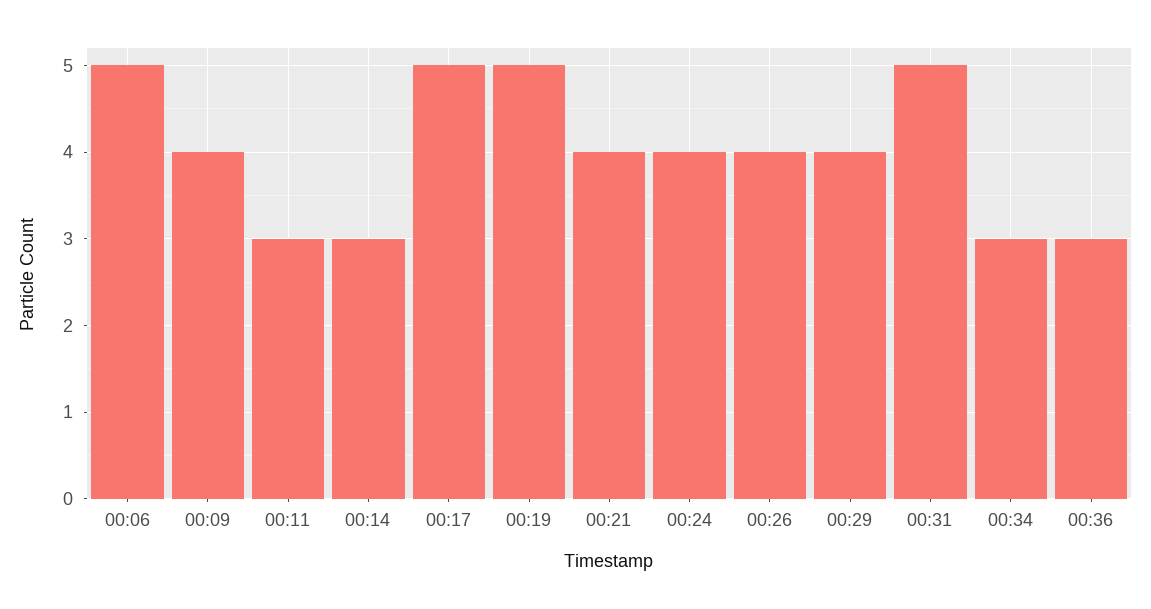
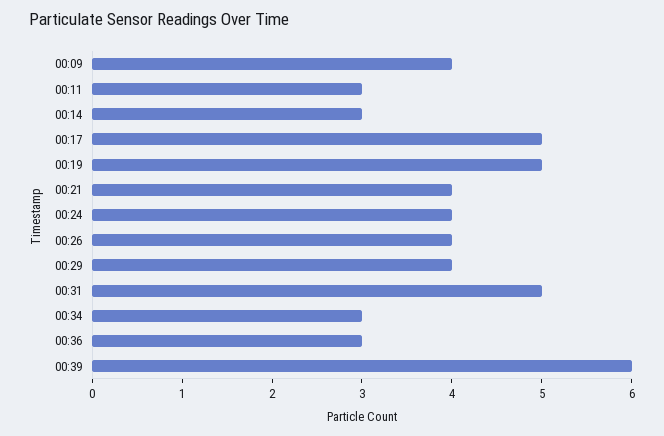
00:06: 5 -> none
00:39: none -> 6

